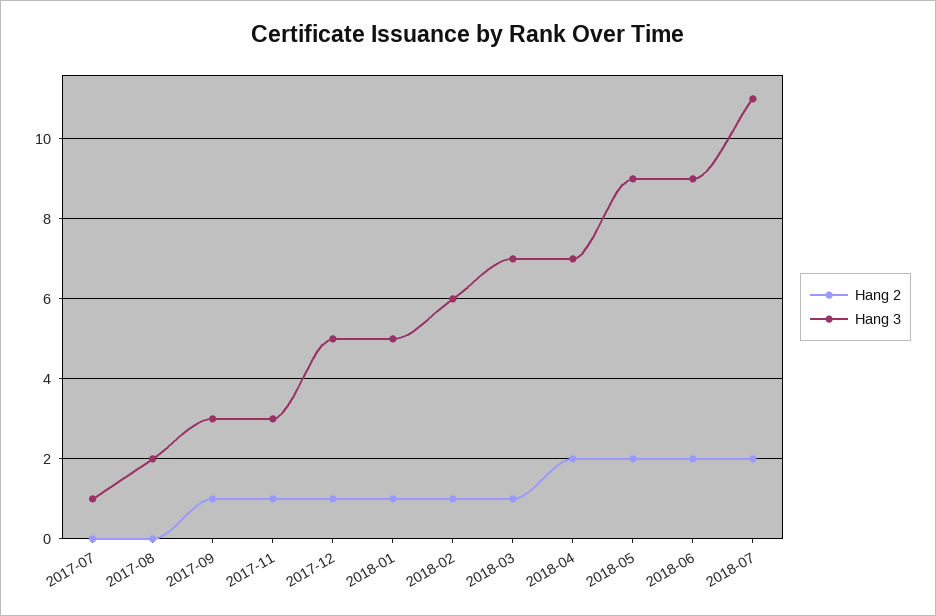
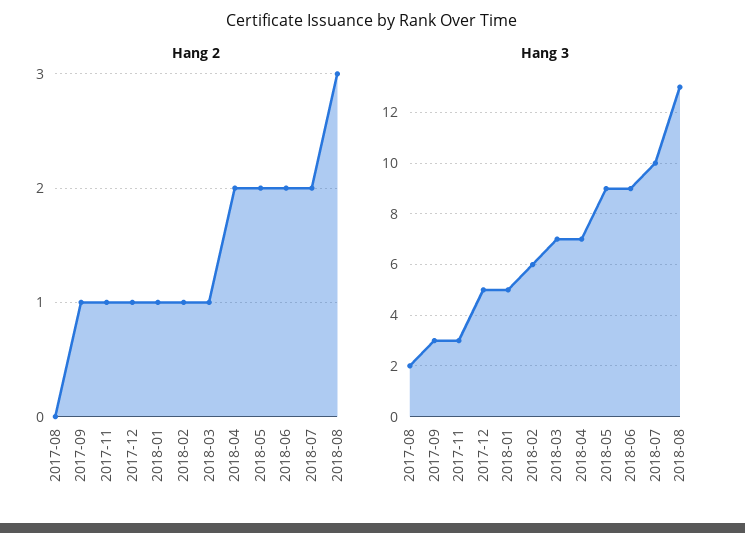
Hang 2, 2017-07: 0 -> none
Hang 3, 2017-07: 1 -> none
Hang 3, 2018-07: 11 -> 10
Hang 2, 2018-08: none -> 3
Hang 3, 2018-08: none -> 13

